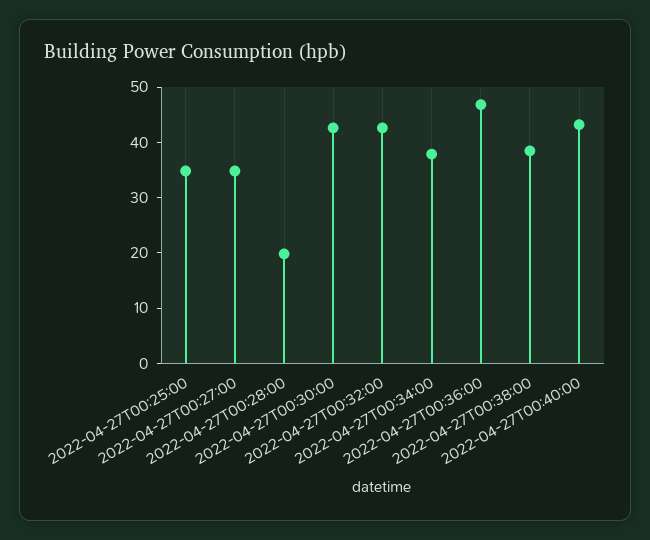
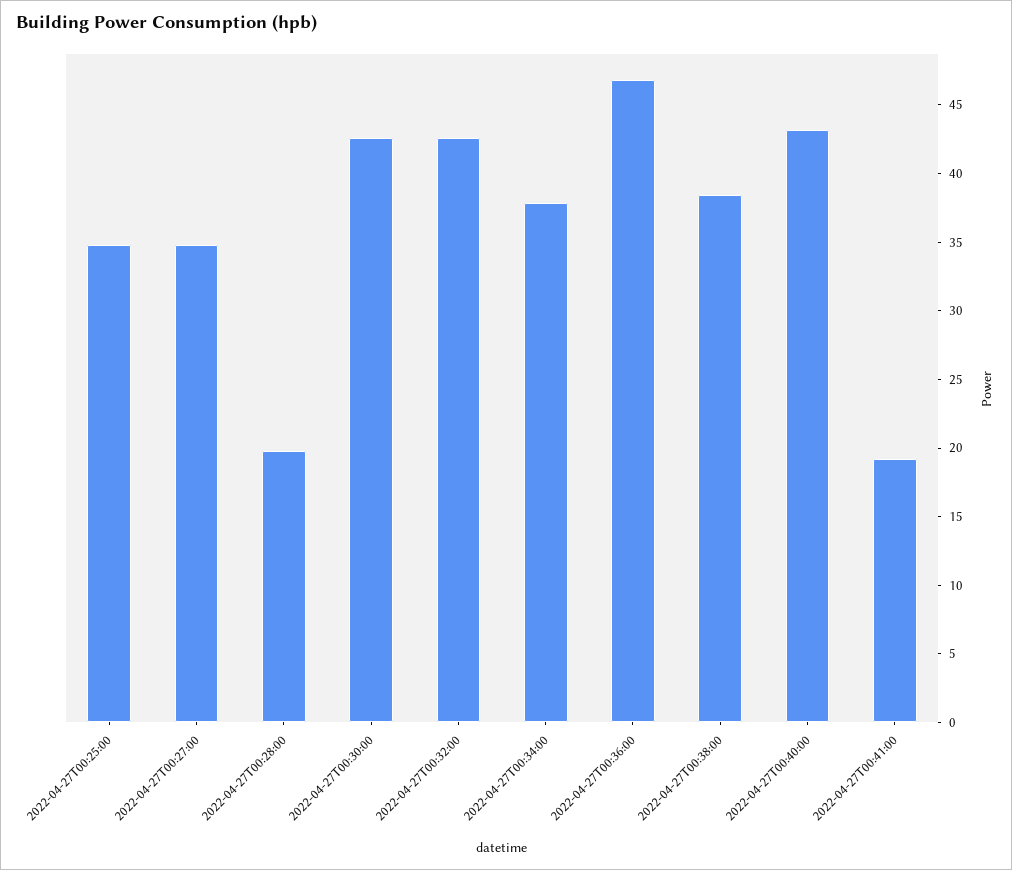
2022-04-27T00:41:00: none -> 19

